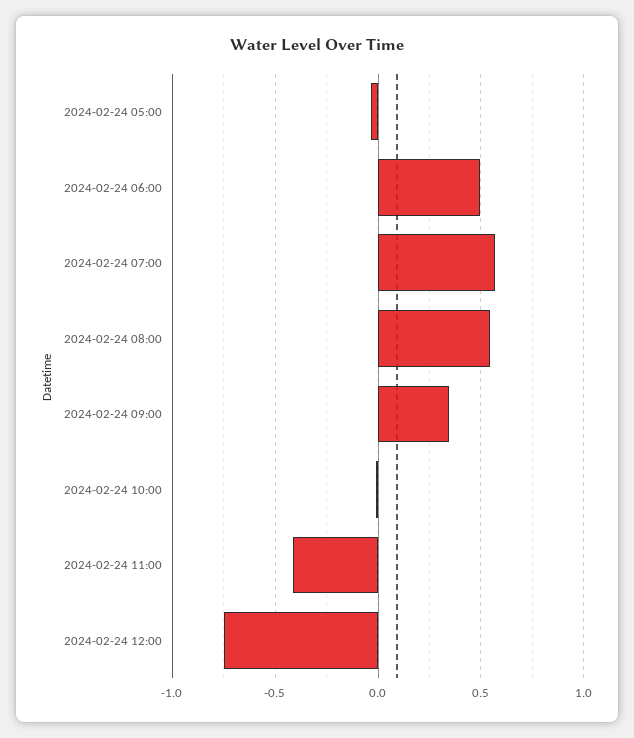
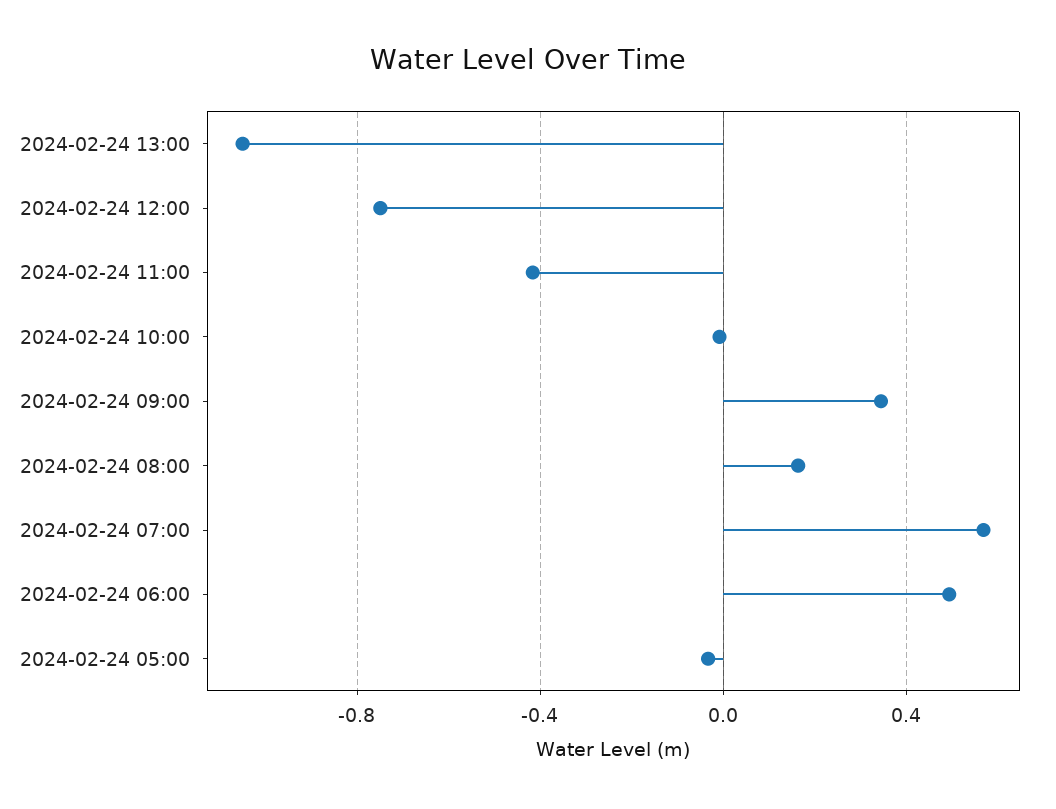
2024-02-24 08:00: 0.55 -> 0.15
2024-02-24 13:00: none -> -1.05

